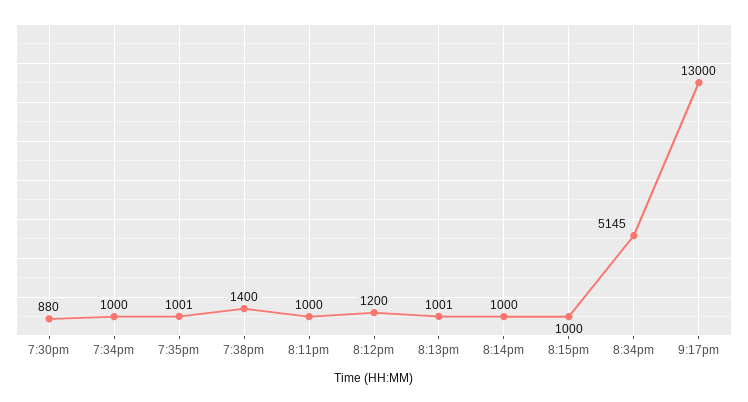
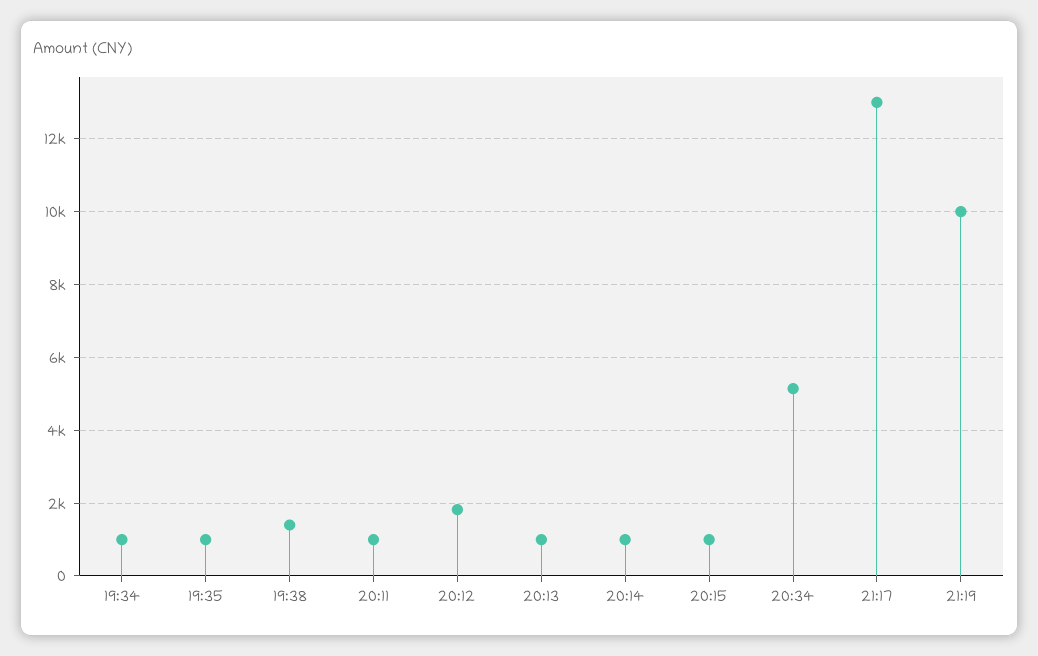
7:30pm: 880 -> none
8:12pm: 1200 -> 1800
21:19: none -> 10000

